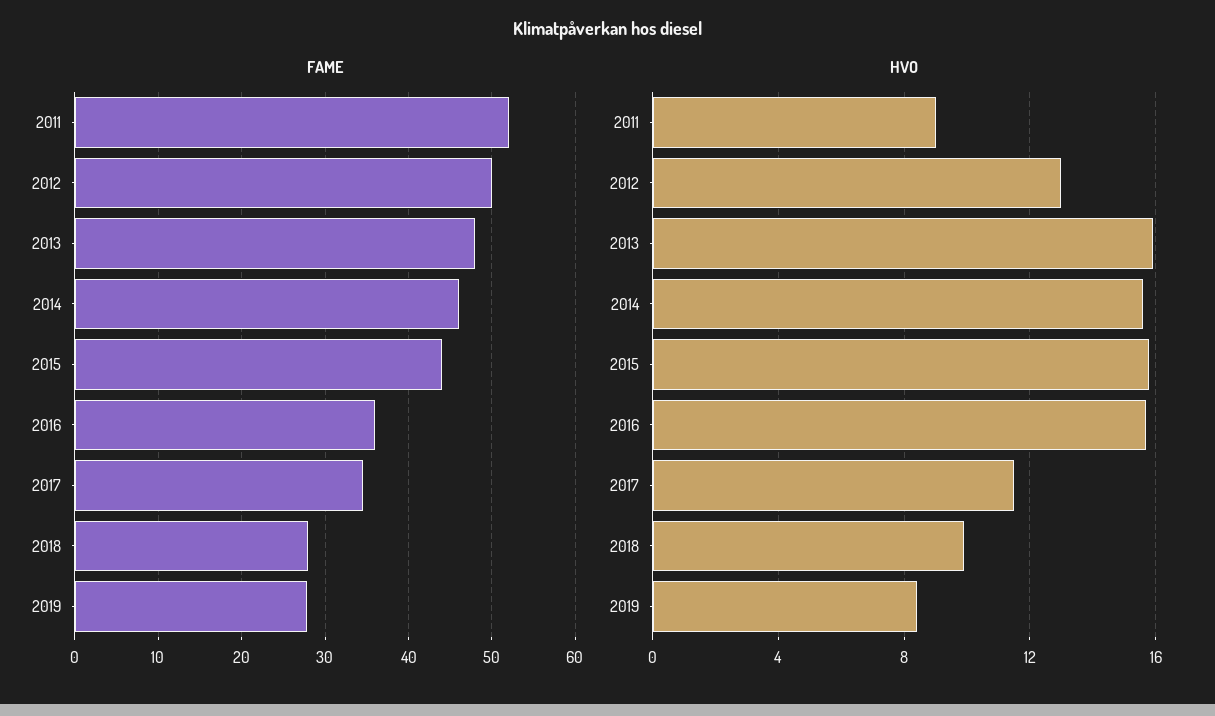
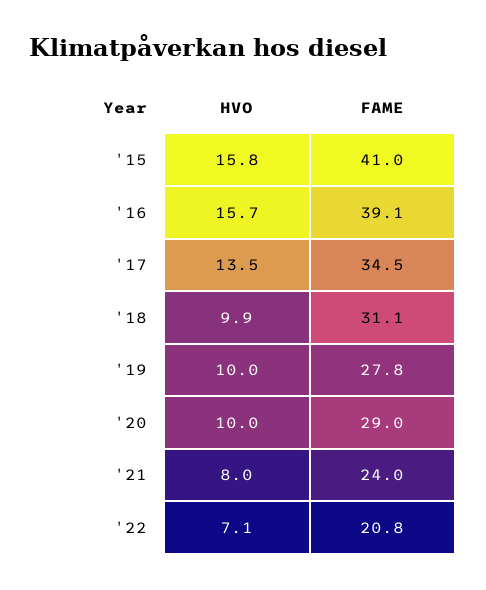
FAME, 2011: 52 -> none
FAME, 2012: 50 -> none
FAME, 2013: 48 -> none
FAME, 2014: 46 -> none
FAME, 2015: 44 -> 41
FAME, 2016: 36 -> 39.1
FAME, 2018: 28 -> 31.1
HVO, 2011: 9 -> none
HVO, 2012: 13 -> none
HVO, 2013: 16 -> none
HVO, 2014: 15.5 -> none
HVO, 2017: 11.5 -> 13.5
HVO, 2019: 8.5 -> 10
HVO, '20: none -> 10
FAME, '20: none -> 29
HVO, '21: none -> 8
FAME, '21: none -> 24
HVO, '22: none -> 7.1
FAME, '22: none -> 20.8

